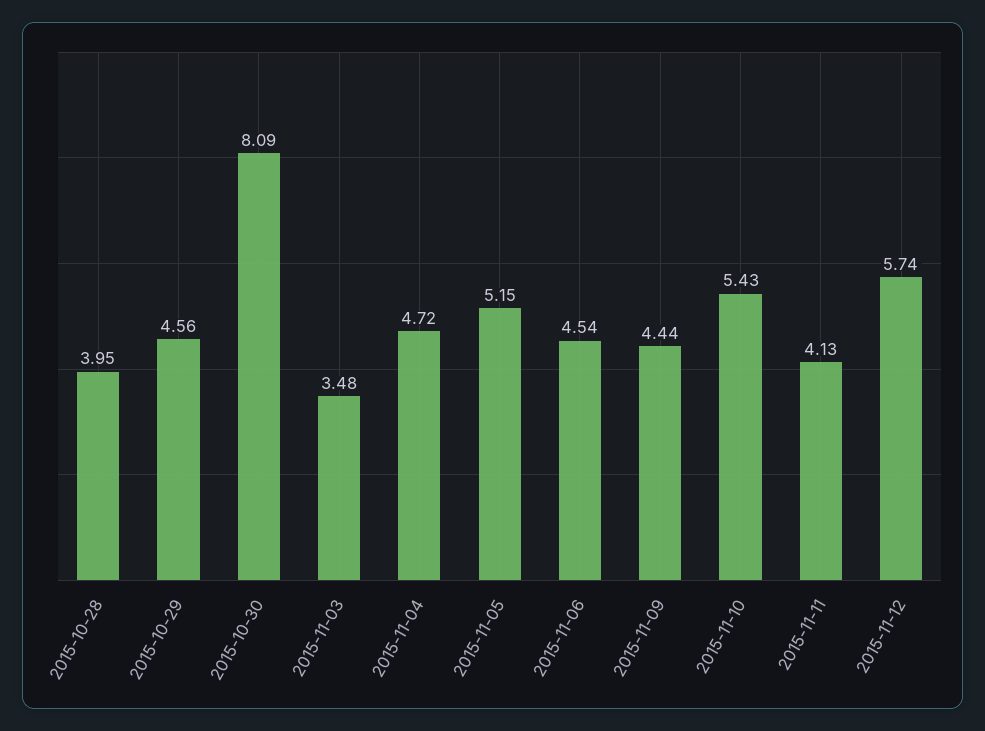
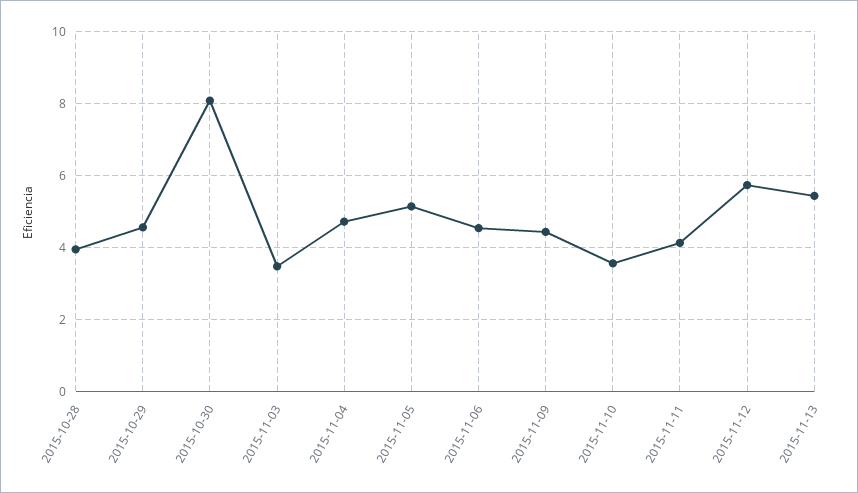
2015-11-10: 5.43 -> 3.6
2015-11-13: none -> 5.4

